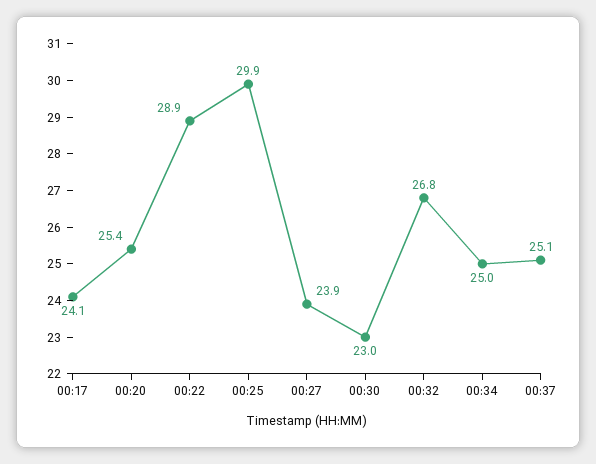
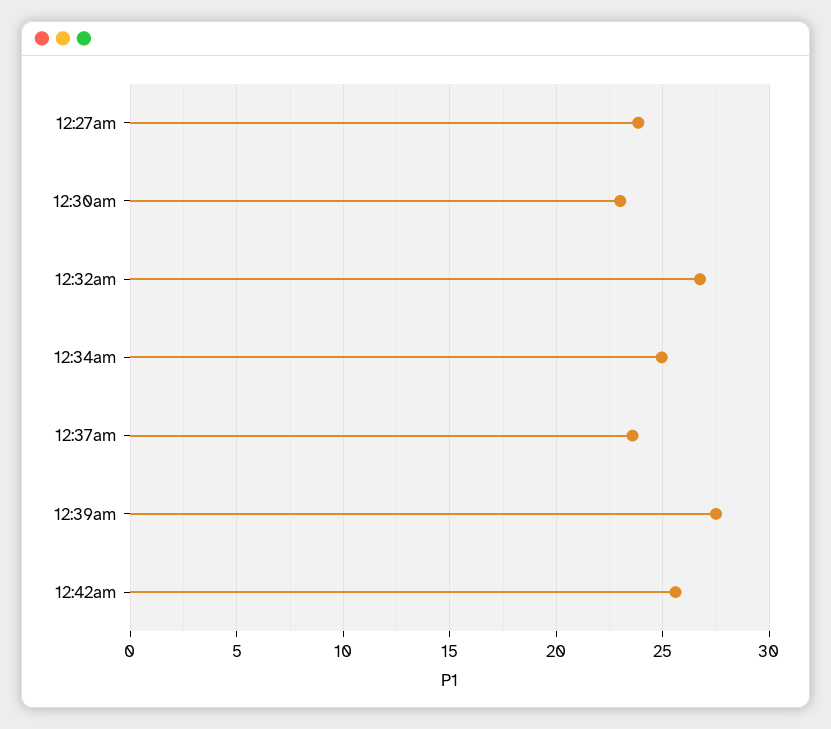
00:17: 24.1 -> none
00:20: 25.4 -> none
00:22: 28.9 -> none
00:25: 29.9 -> none
00:37: 25.1 -> 23.5
12:39am: none -> 27.5
12:42am: none -> 25.5

